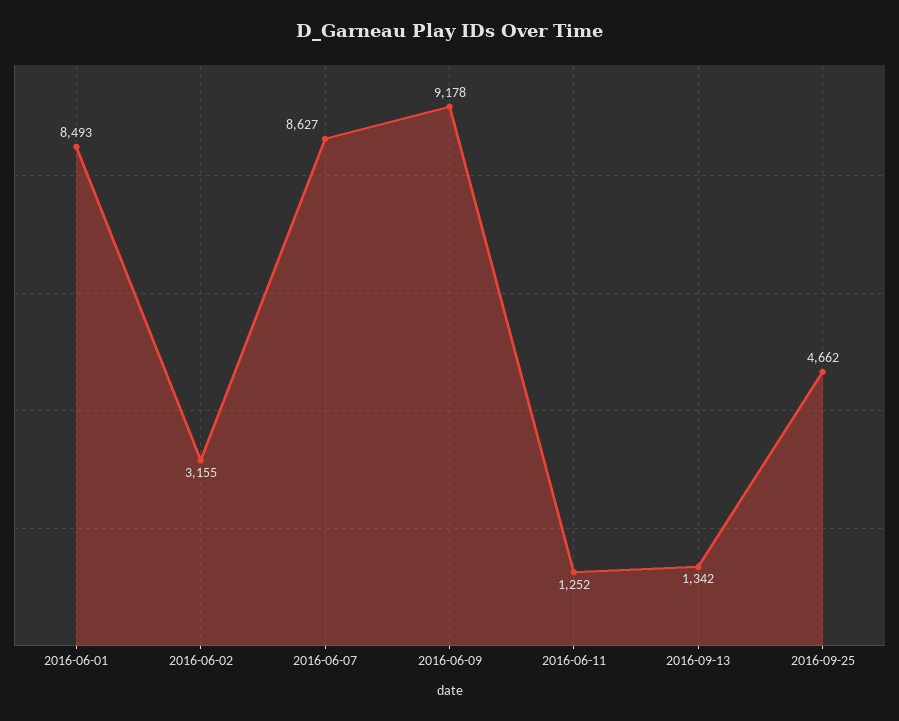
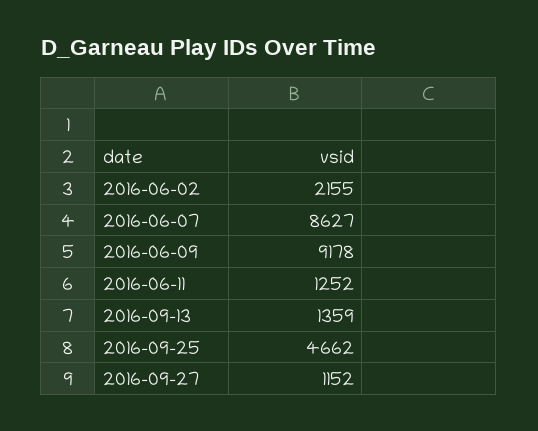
2016-06-01: 8493 -> none
2016-06-02: 3155 -> 2155
2016-09-13: 1342 -> 1359
2016-09-27: none -> 1152

